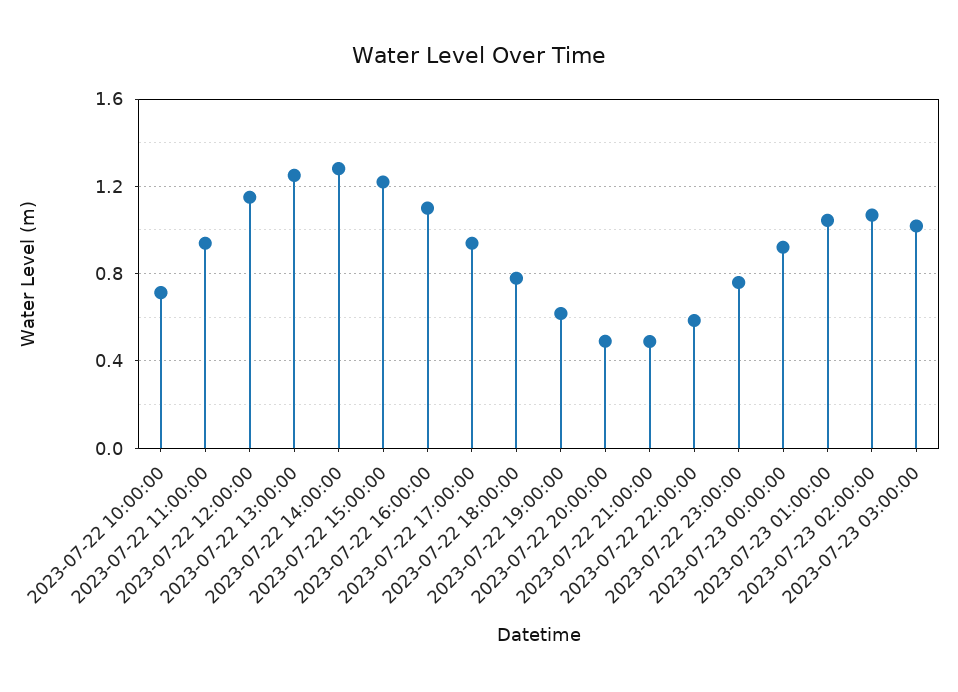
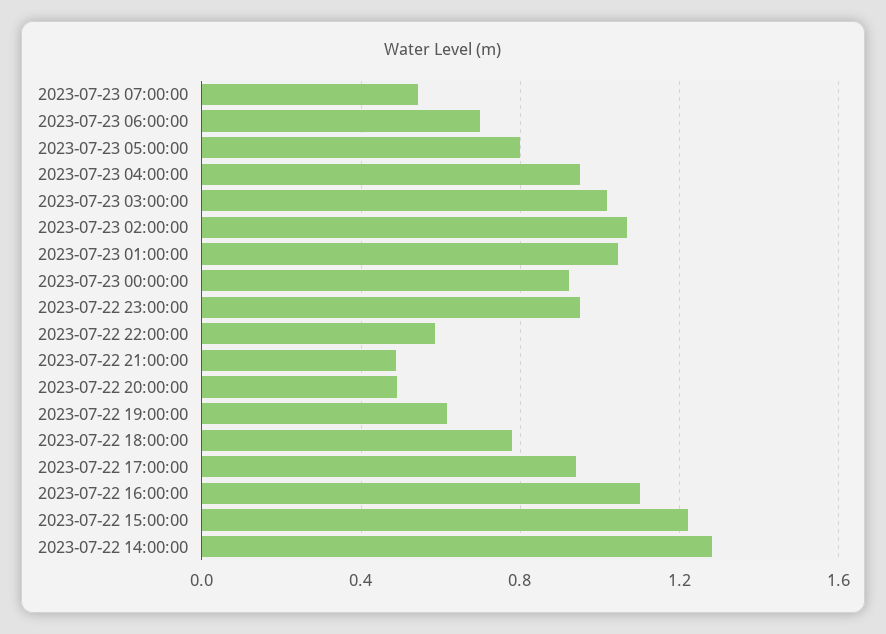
2023-07-22 10:00:00: 0.7 -> none
2023-07-22 11:00:00: 0.95 -> none
2023-07-22 12:00:00: 1.15 -> none
2023-07-22 13:00:00: 1.25 -> none
2023-07-22 23:00:00: 0.75 -> 0.95
2023-07-23 07:00:00: none -> 0.55
2023-07-23 06:00:00: none -> 0.7
2023-07-23 05:00:00: none -> 0.8
2023-07-23 04:00:00: none -> 0.95

